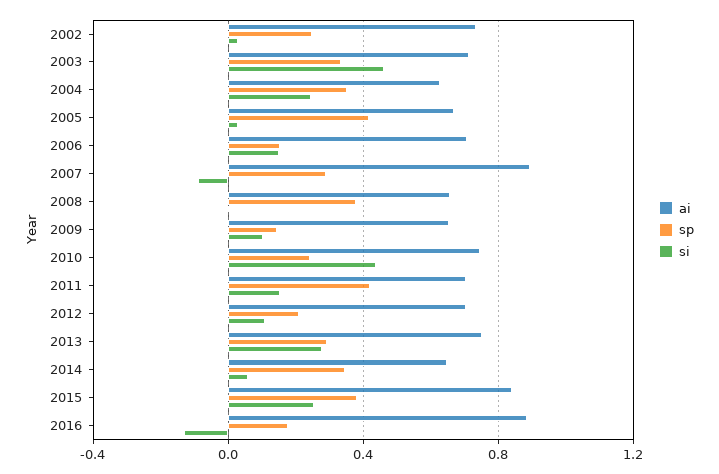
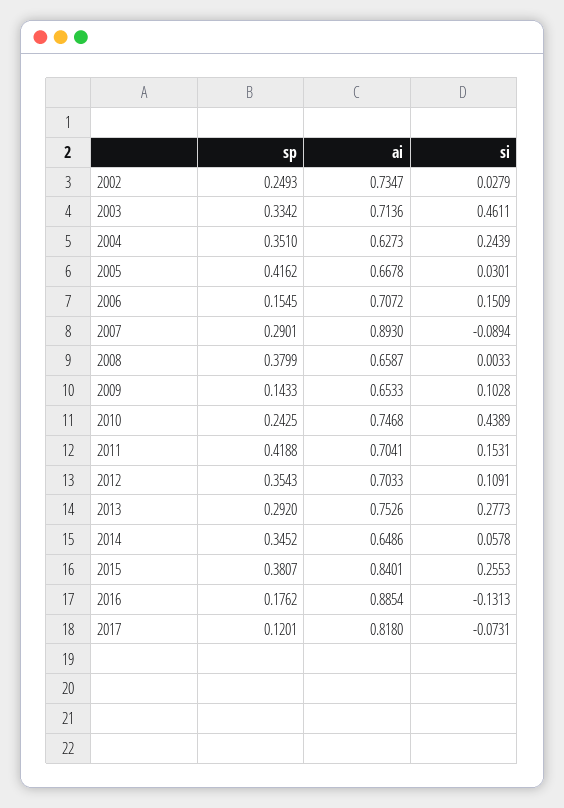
sp, 2012: 0.2 -> 0.3543
sp, 2017: none -> 0.1201
ai, 2017: none -> 0.818
si, 2017: none -> -0.0731

